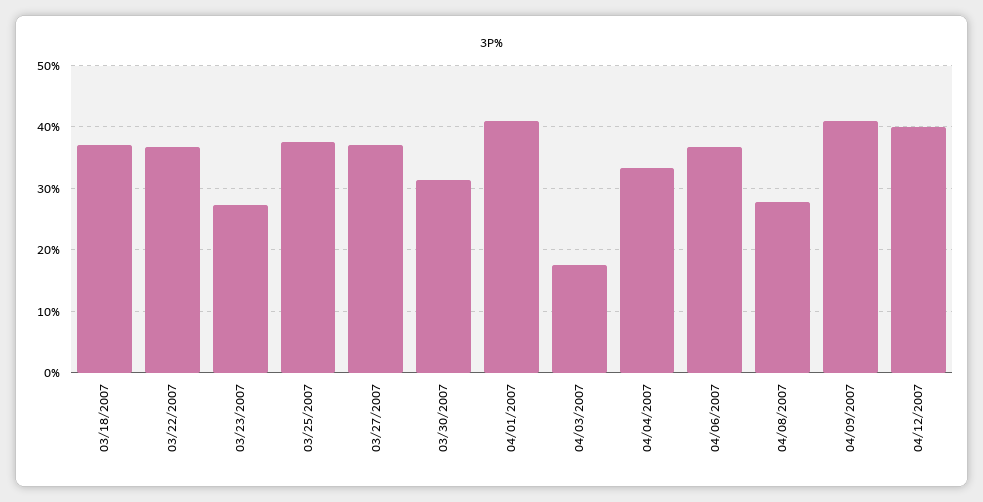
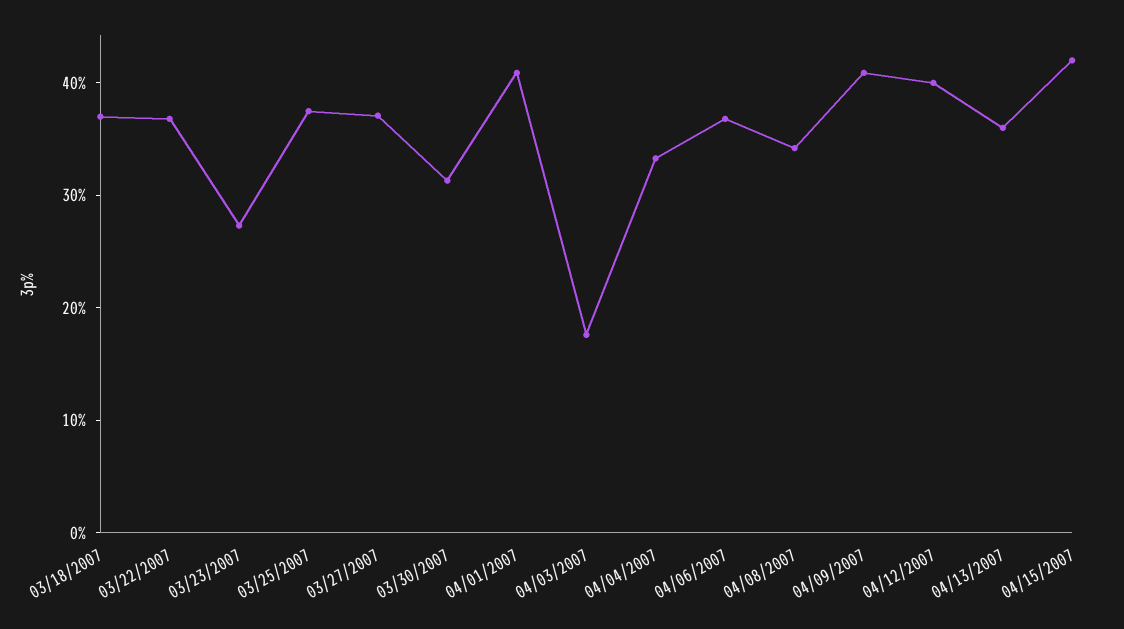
04/08/2007: 28 -> 34
04/13/2007: none -> 36
04/15/2007: none -> 42

